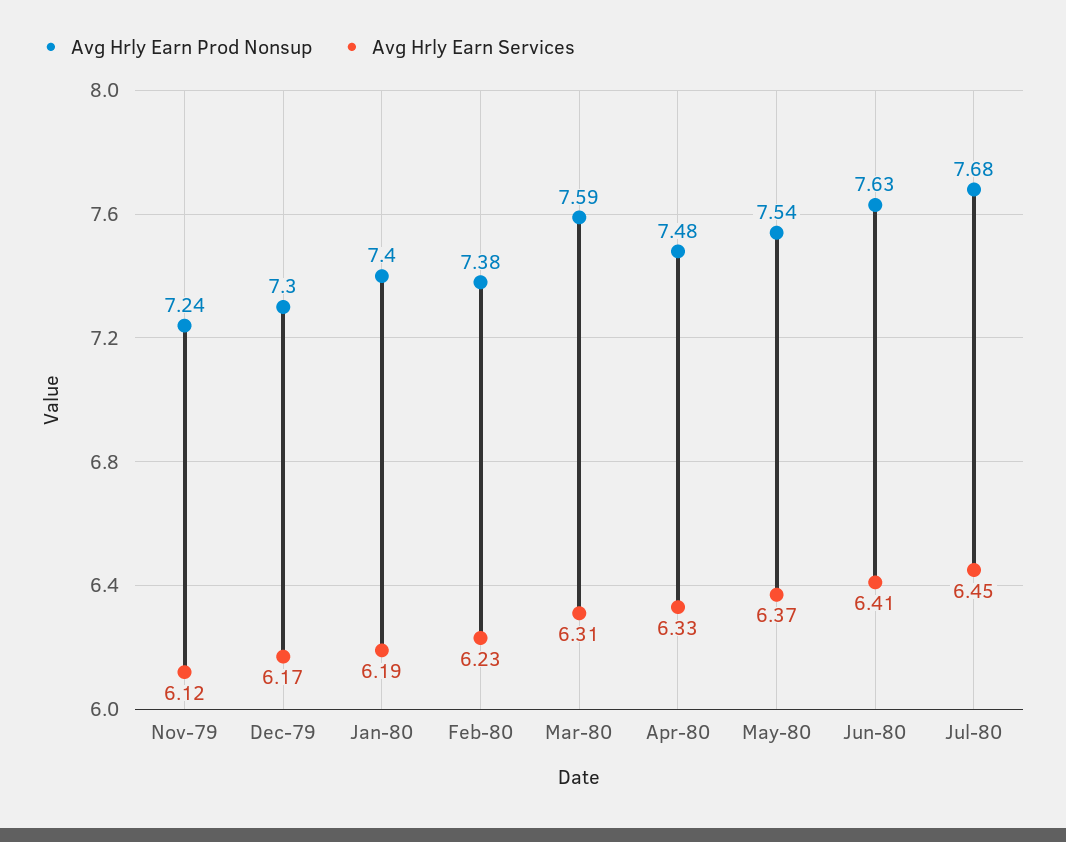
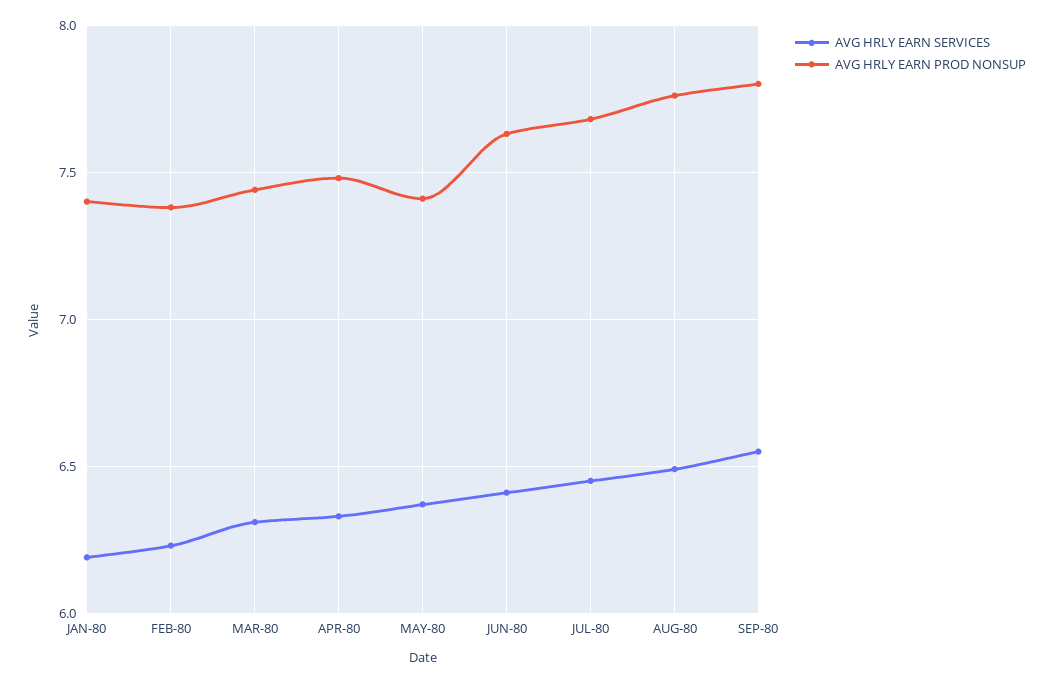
Avg Hrly Earn Prod Nonsup, Nov-79: 7.24 -> none
Avg Hrly Earn Services, Nov-79: 6.12 -> none
Avg Hrly Earn Prod Nonsup, Dec-79: 7.3 -> none
Avg Hrly Earn Services, Dec-79: 6.17 -> none
Avg Hrly Earn Prod Nonsup, Mar-80: 7.59 -> 7.45
Avg Hrly Earn Prod Nonsup, May-80: 7.54 -> 7.4
Avg Hrly Earn Services, AUG-80: none -> 6.5
Avg Hrly Earn Prod Nonsup, AUG-80: none -> 7.75
Avg Hrly Earn Services, SEP-80: none -> 6.55
Avg Hrly Earn Prod Nonsup, SEP-80: none -> 7.8

